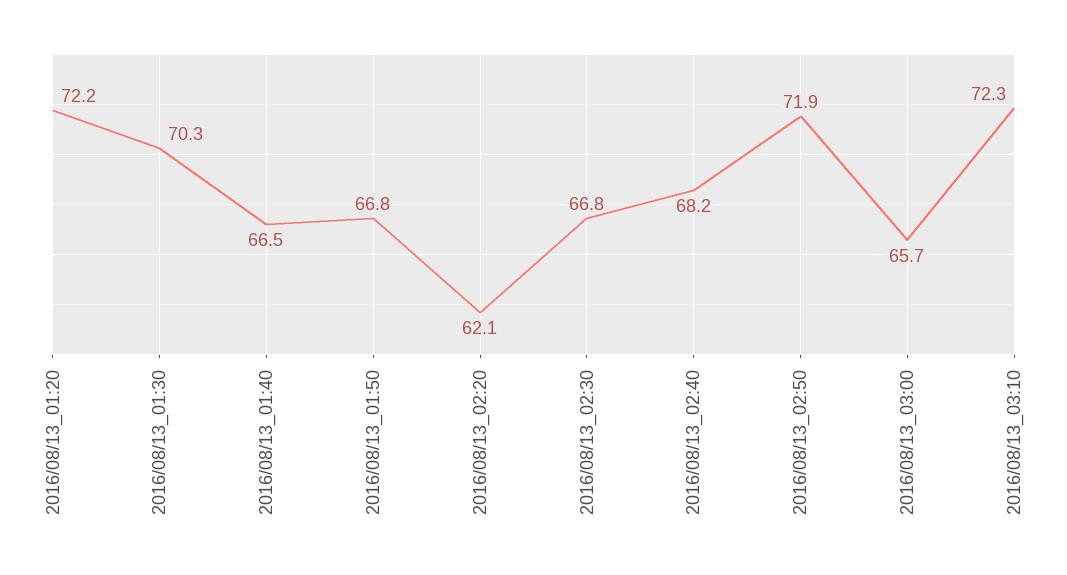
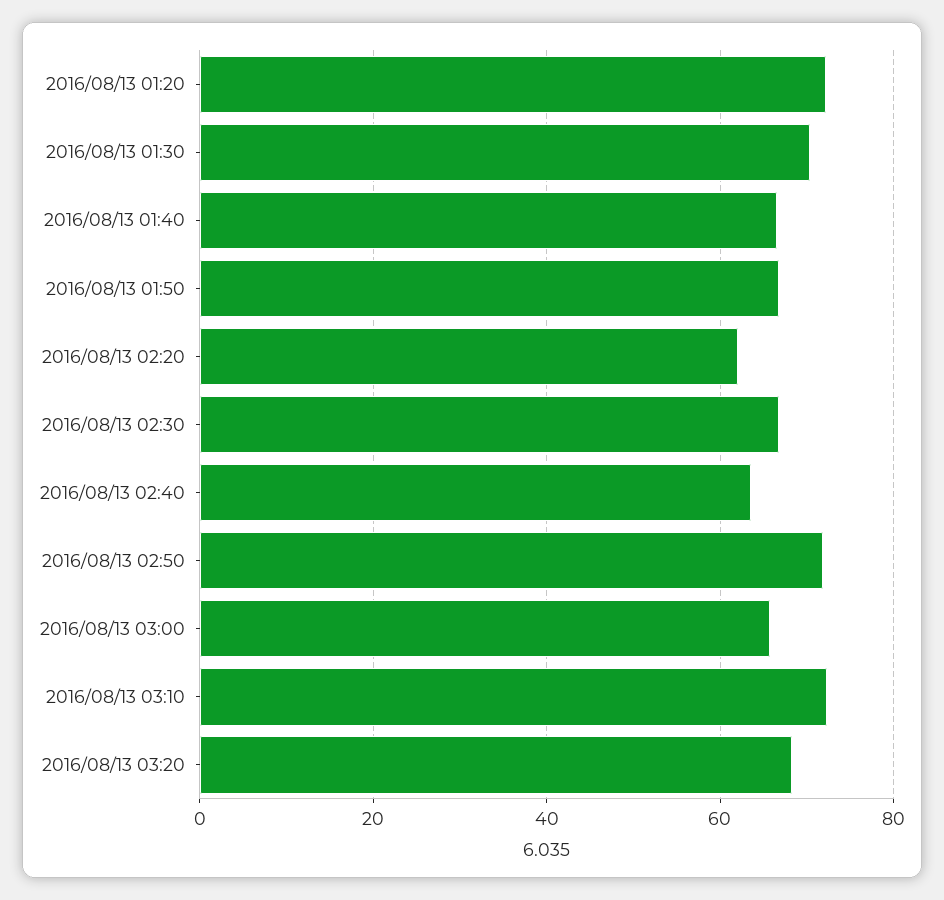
2016/08/13_02:40: 68.2 -> 64
2016/08/13 03:20: none -> 68

